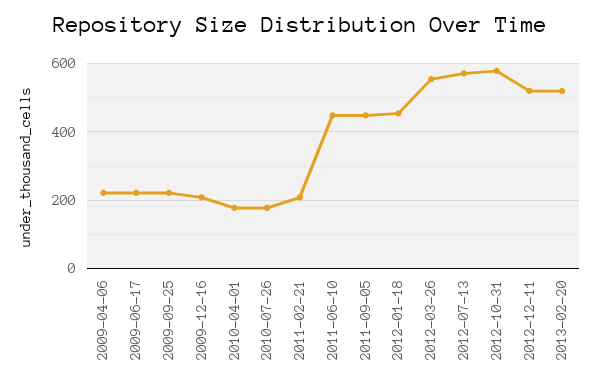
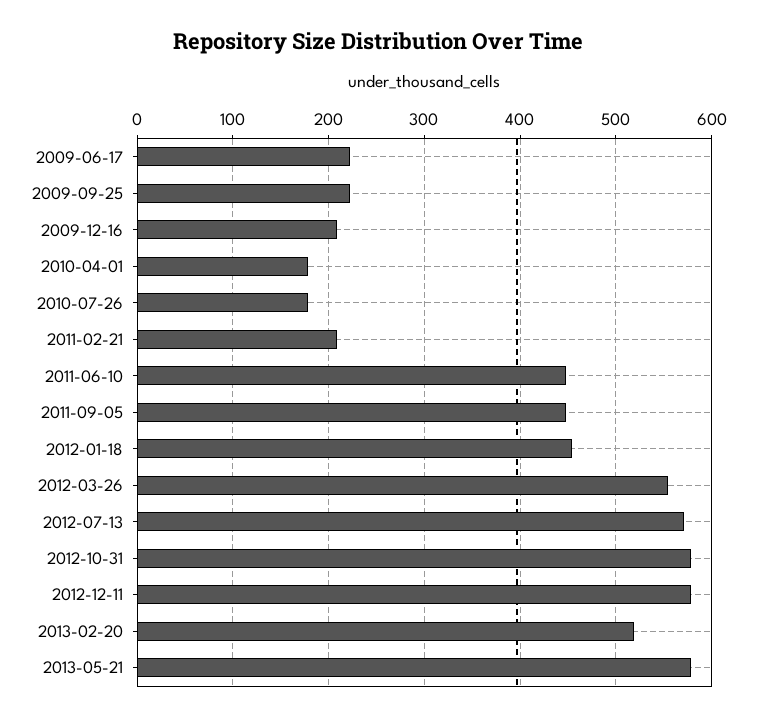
2009-04-06: 220 -> none
2012-12-11: 520 -> 580
2013-05-21: none -> 580

